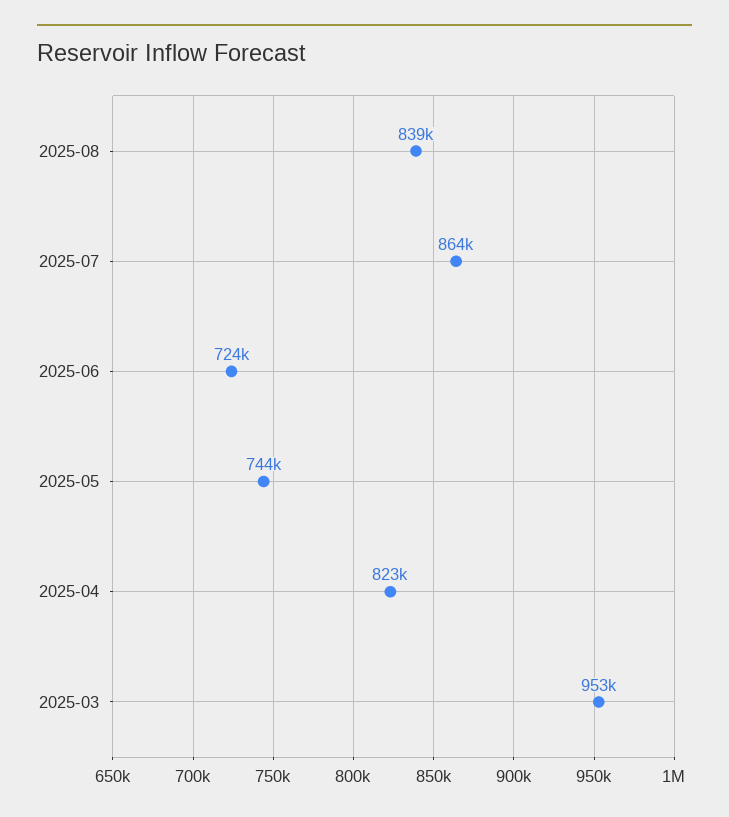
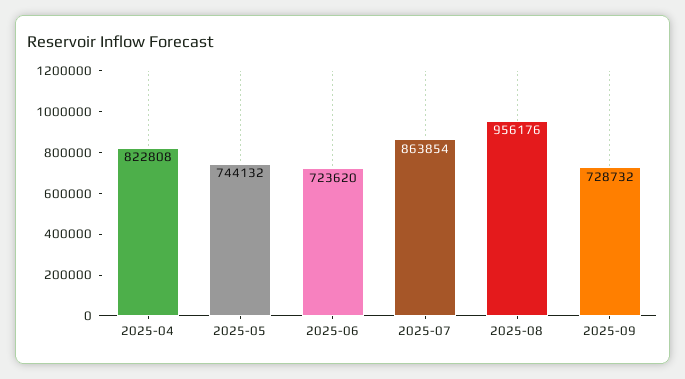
2025-08: 839000 -> 956176
2025-03: 953000 -> none
2025-09: none -> 728732

